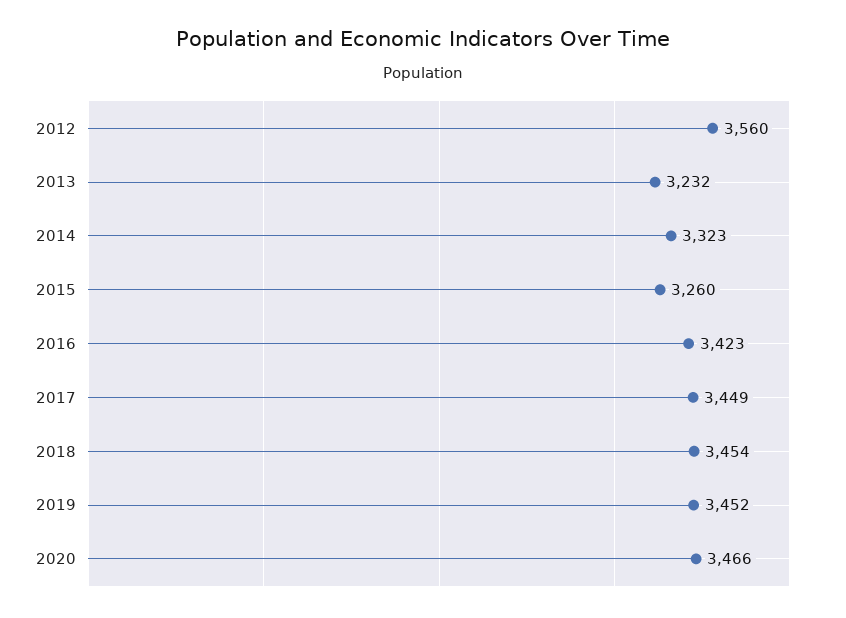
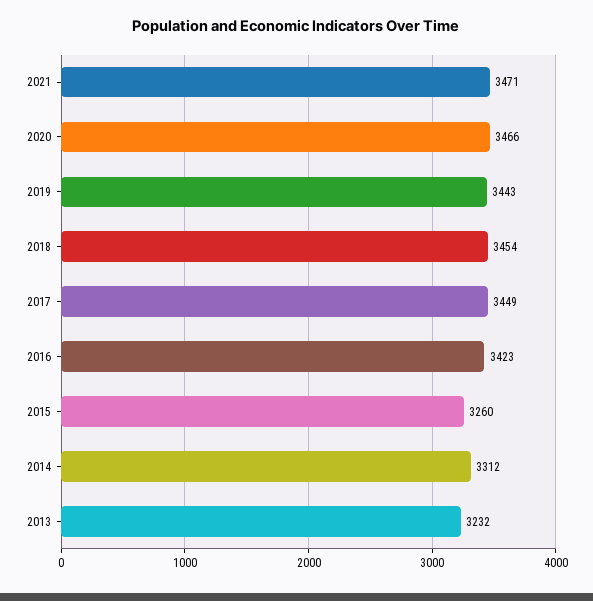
2012: 3560 -> none
2014: 3323 -> 3312
2019: 3452 -> 3443
2021: none -> 3471

